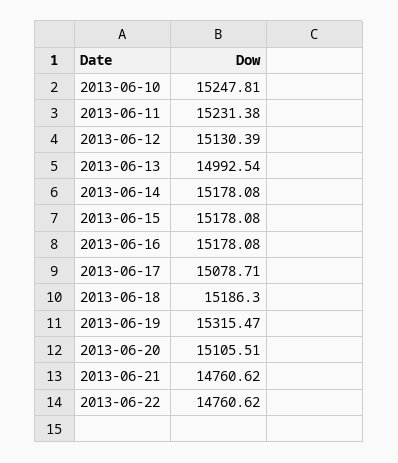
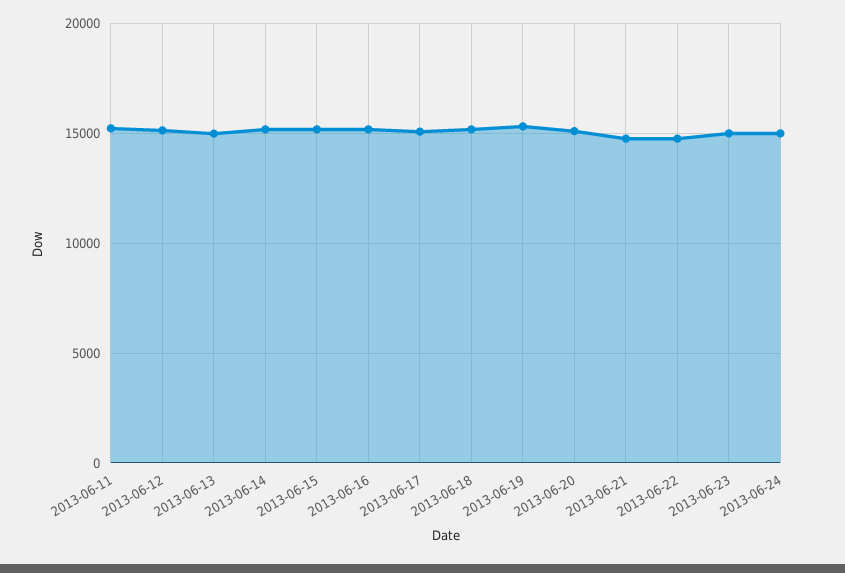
2013-06-10: 15247.81 -> none
2013-06-23: none -> 15000
2013-06-24: none -> 15000

